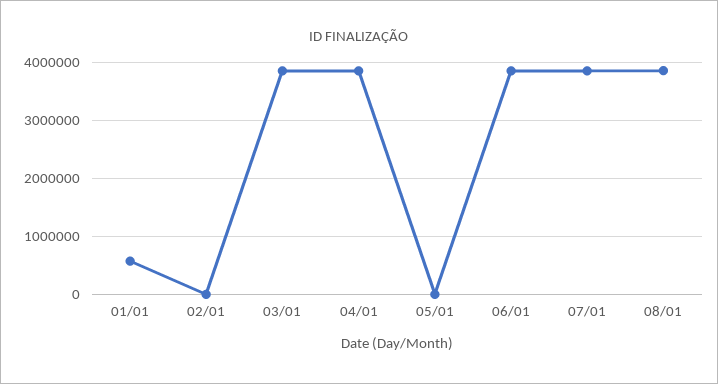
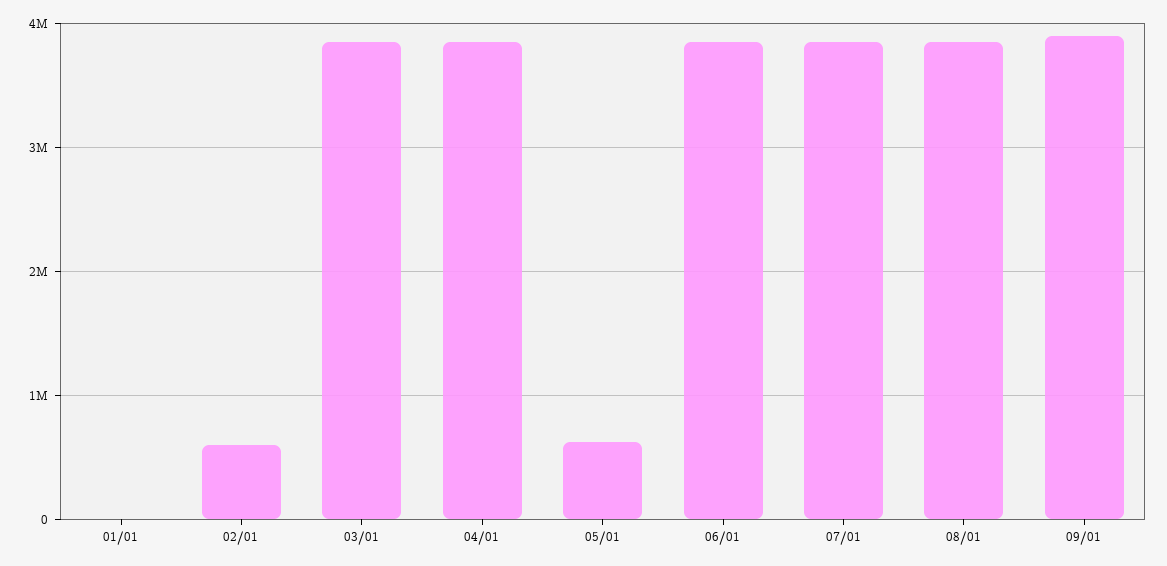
01/01: 600000 -> 0
02/01: 0 -> 600000
05/01: 0 -> 600000
09/01: none -> 3900000

